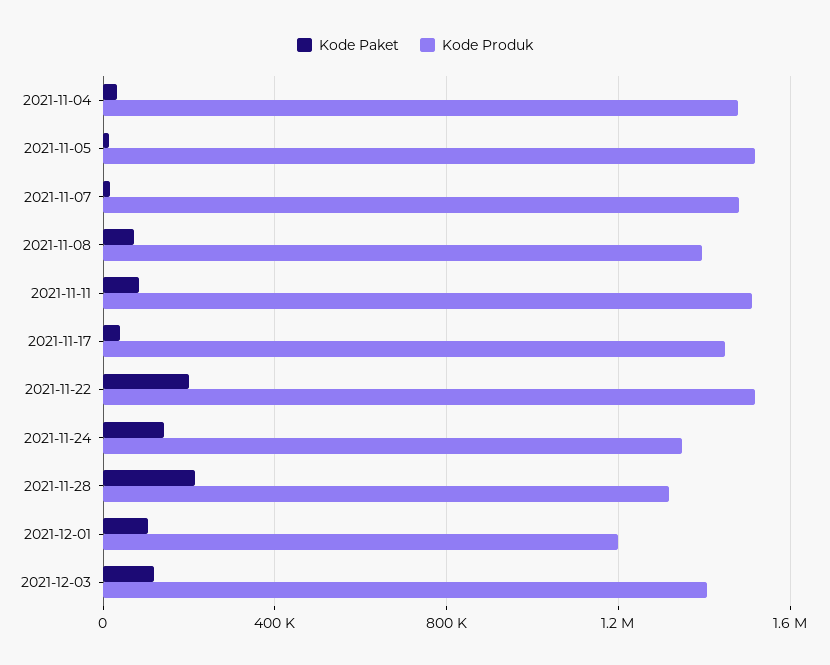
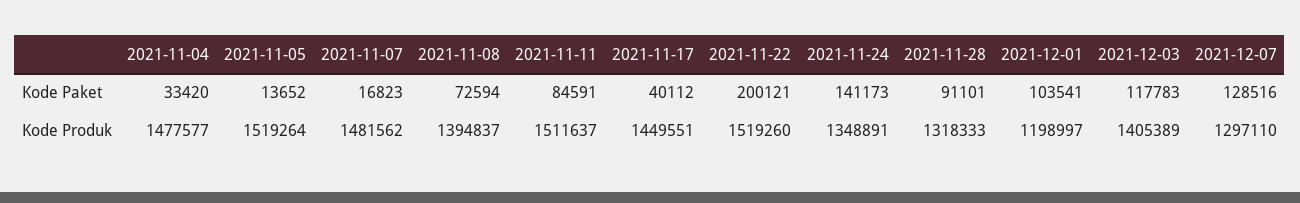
Kode Paket, 2021-11-28: 200000 -> 91101
Kode Paket, 2021-12-07: none -> 128516
Kode Produk, 2021-12-07: none -> 1297110

